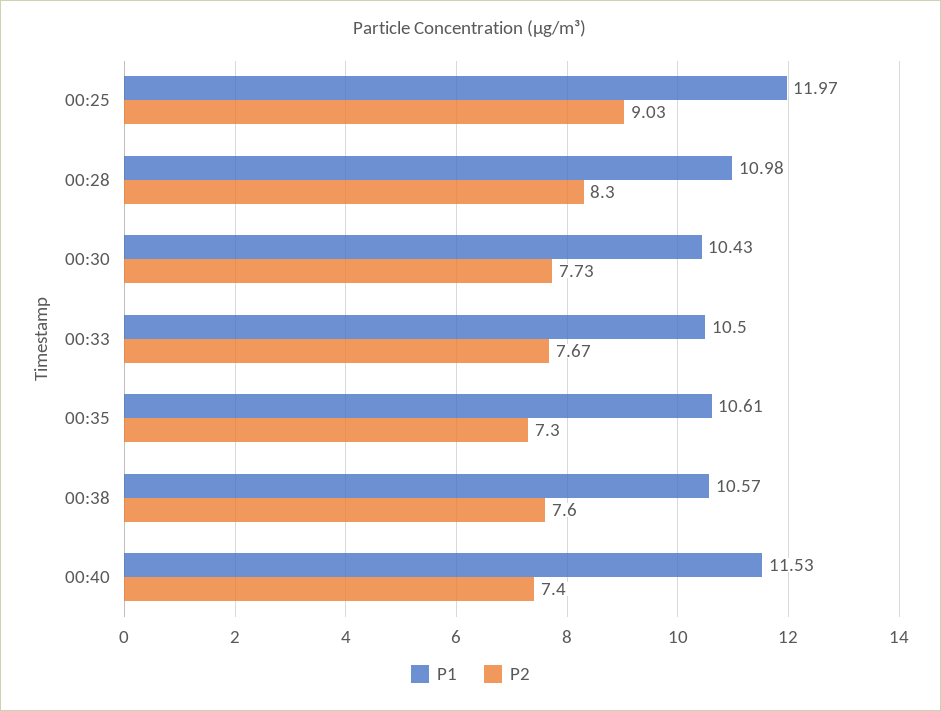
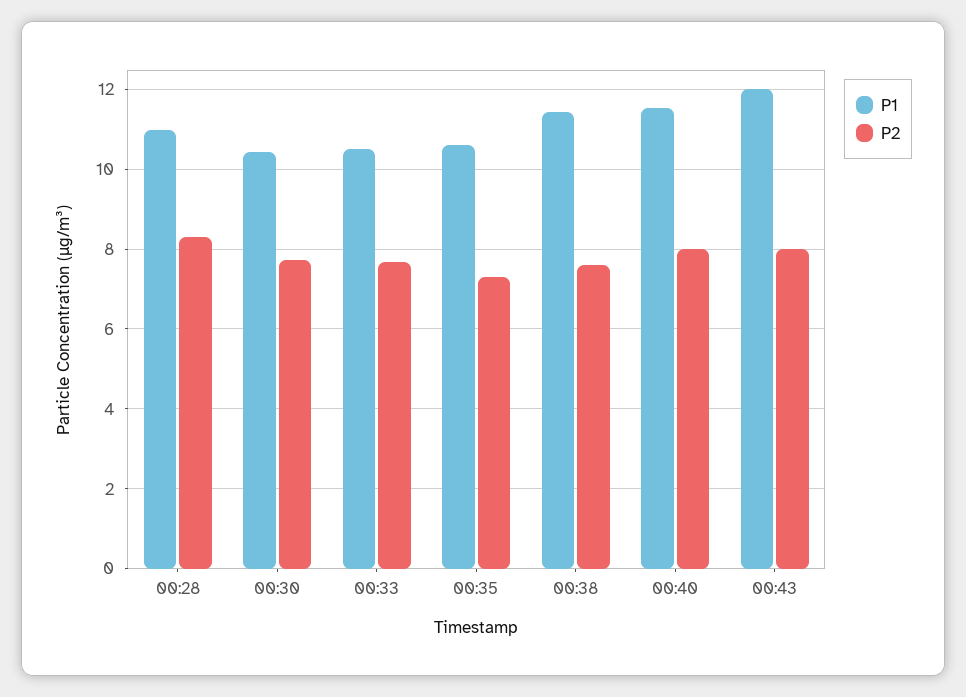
P1, 00:25: 11.97 -> none
P2, 00:25: 9.03 -> none
P1, 00:38: 10.57 -> 11.4
P2, 00:40: 7.4 -> 8
P1, 00:43: none -> 12
P2, 00:43: none -> 8

